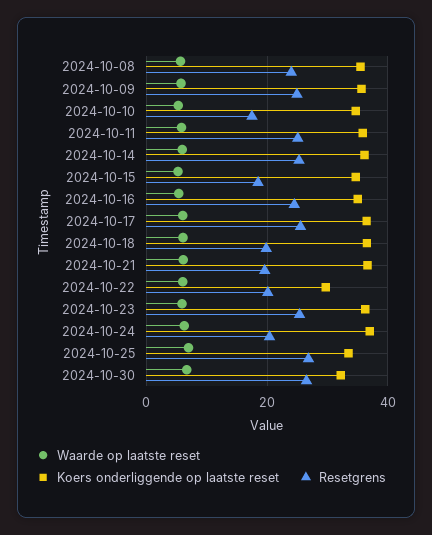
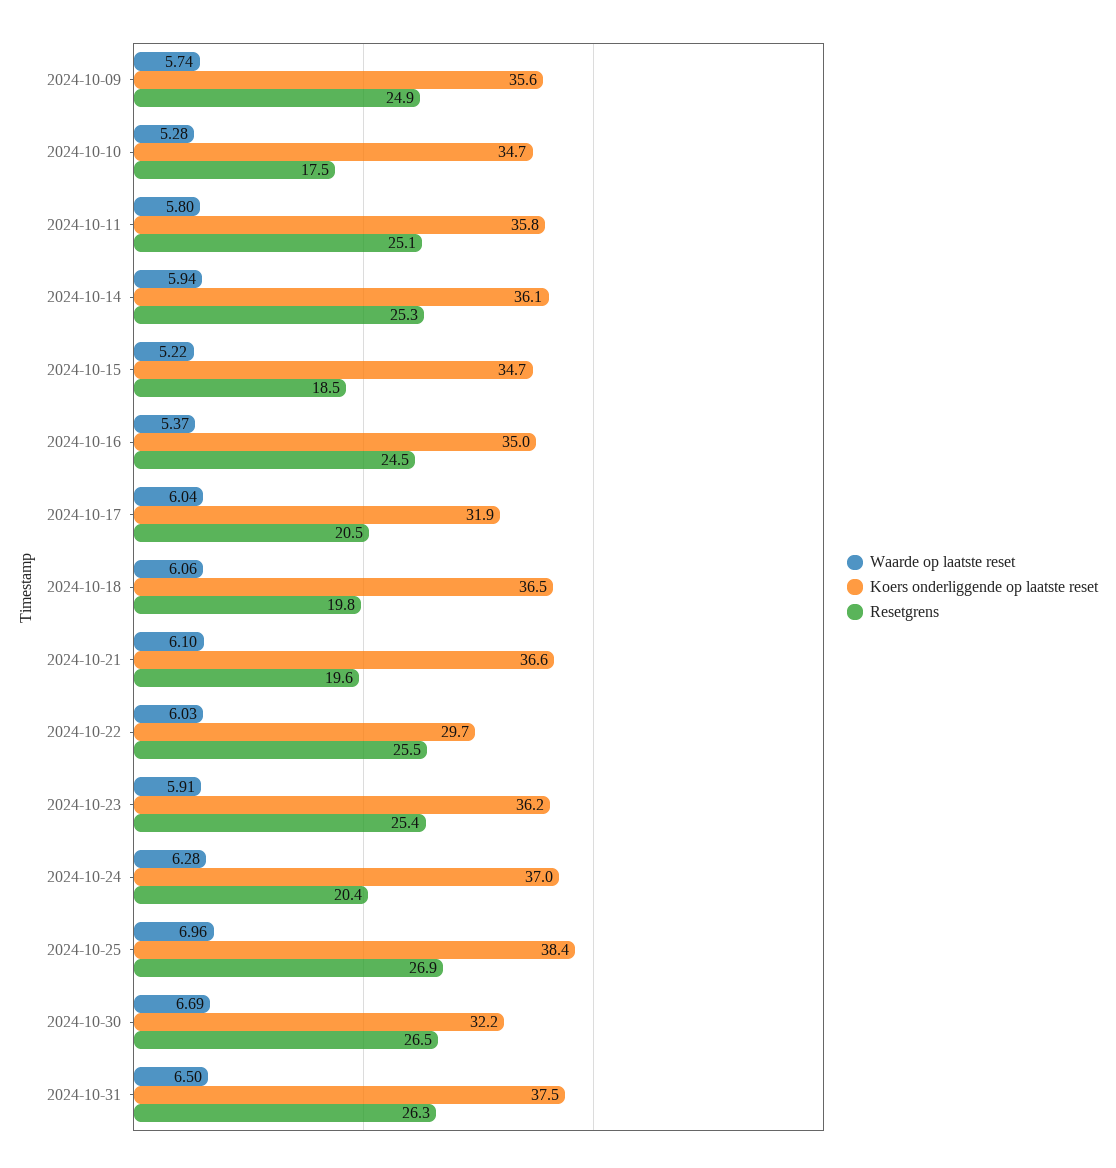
Waarde op laatste reset, 2024-10-08: 6 -> none
Koers onderliggende op laatste reset, 2024-10-08: 36 -> none
Resetgrens, 2024-10-08: 24 -> none
Koers onderliggende op laatste reset, 2024-10-17: 36 -> 31.9
Resetgrens, 2024-10-17: 26 -> 20.5
Resetgrens, 2024-10-22: 20 -> 25.5
Koers onderliggende op laatste reset, 2024-10-25: 34 -> 38.4
Waarde op laatste reset, 2024-10-31: none -> 6.5
Koers onderliggende op laatste reset, 2024-10-31: none -> 37.5
Resetgrens, 2024-10-31: none -> 26.3

